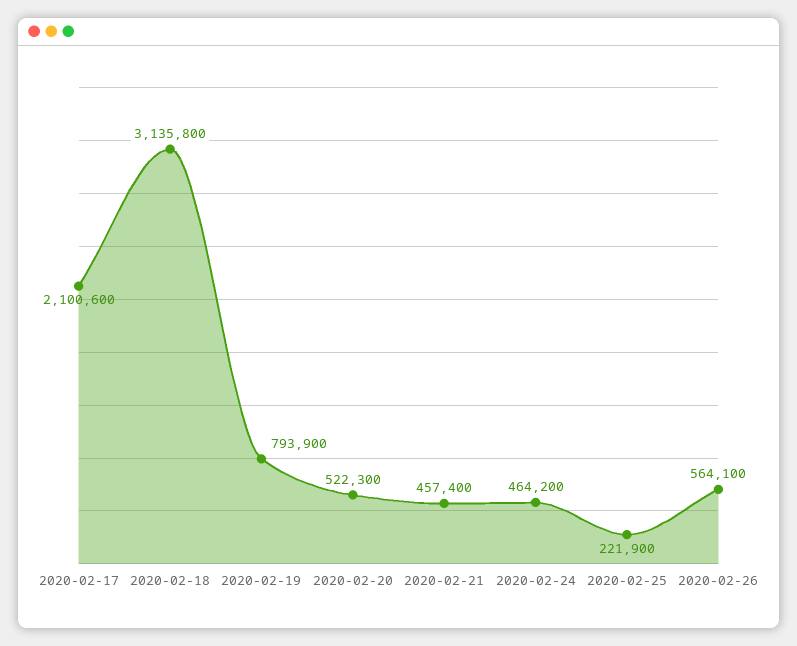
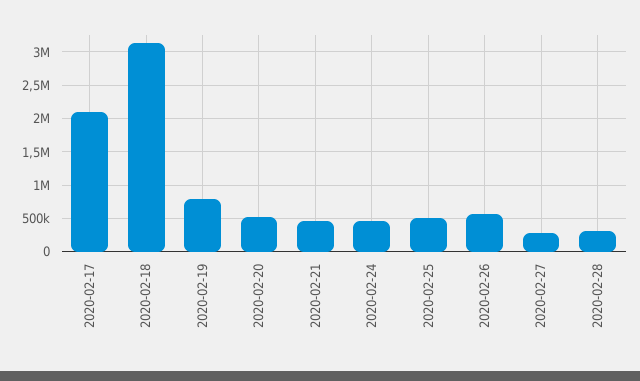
2020-02-25: 221900 -> 500000
2020-02-27: none -> 300000
2020-02-28: none -> 300000

